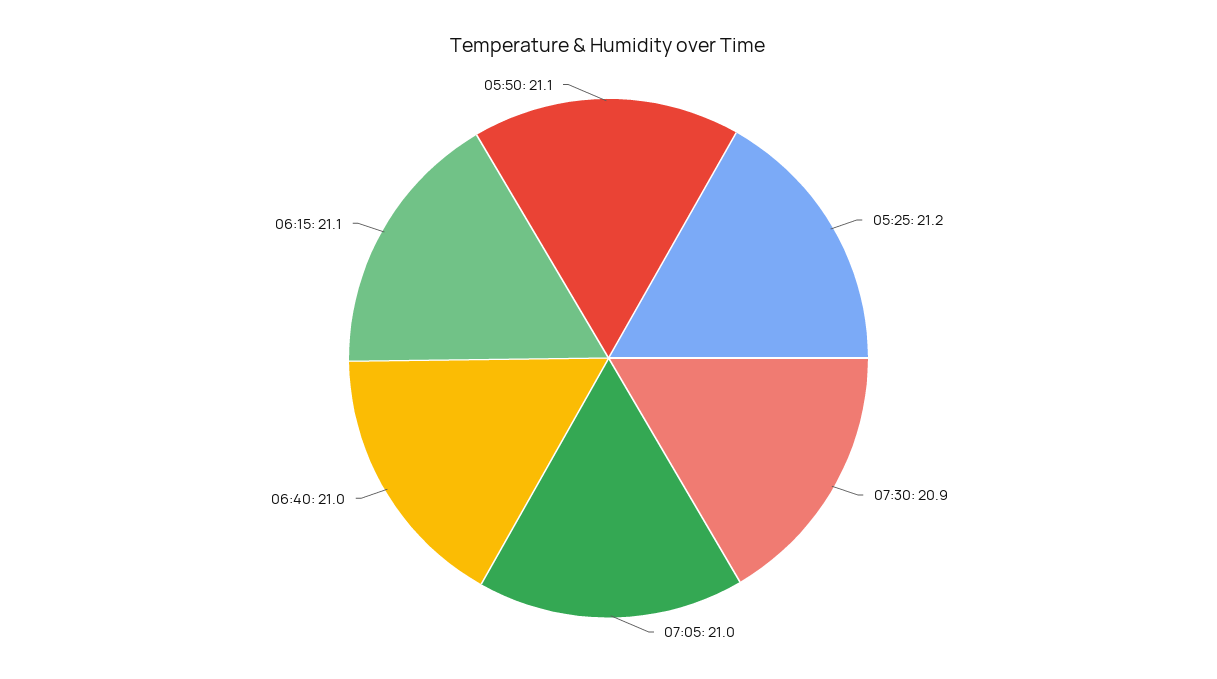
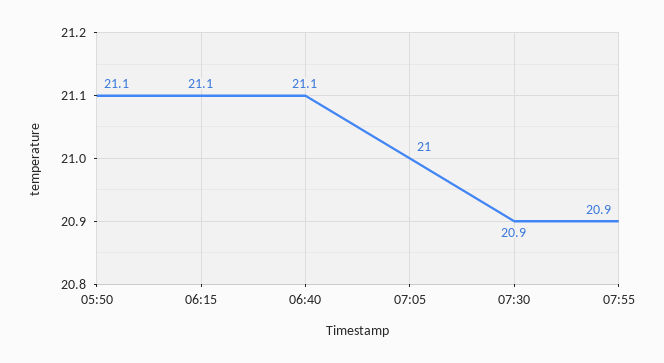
05:25: 21.2 -> none
06:40: 21 -> 21.1
07:55: none -> 20.9

